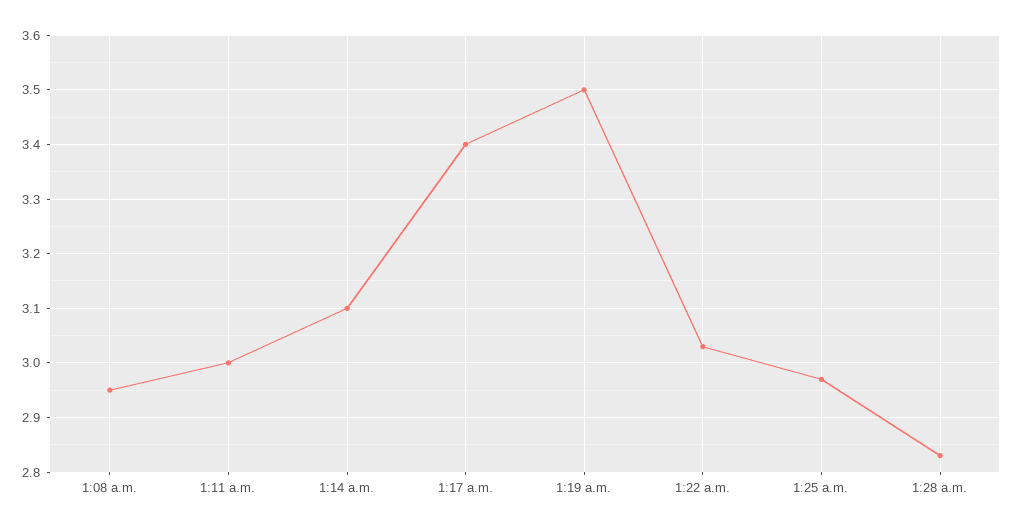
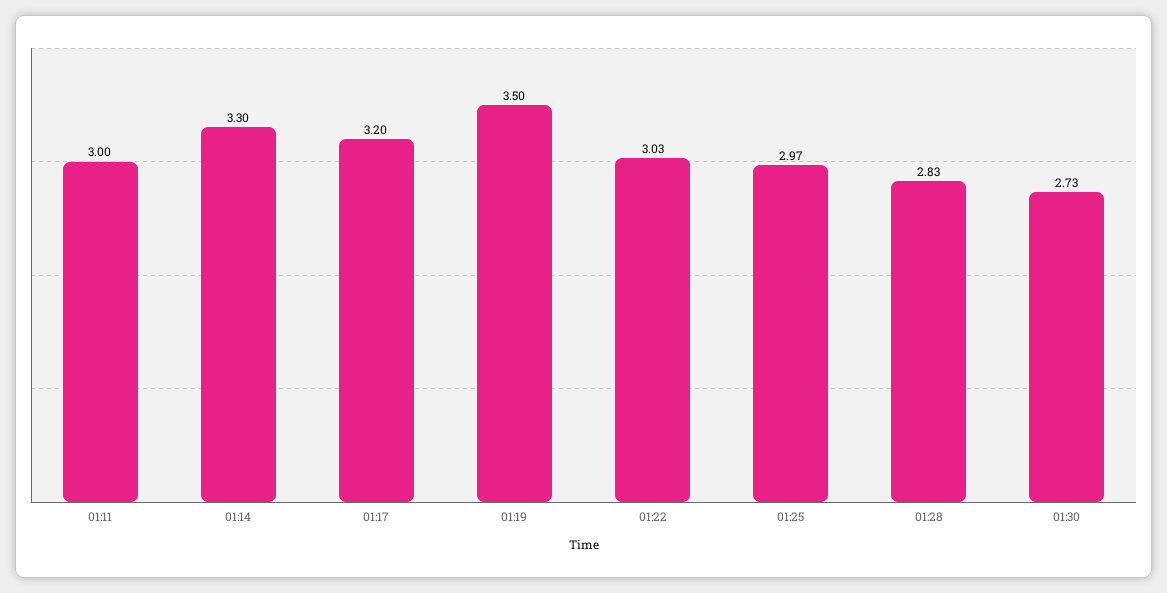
1:08 a.m.: 2.95 -> none
1:14 a.m.: 3.1 -> 3.3
1:17 a.m.: 3.4 -> 3.2
01:30: none -> 2.73

